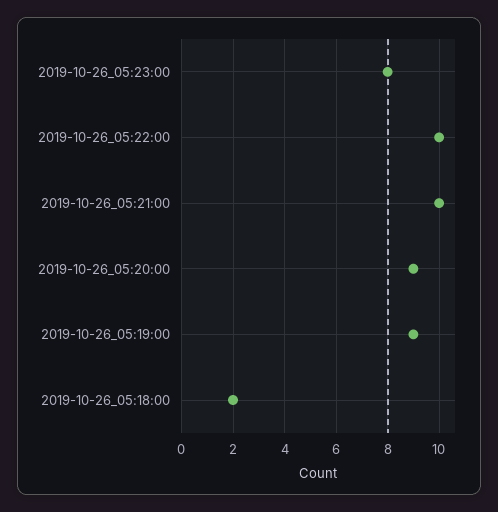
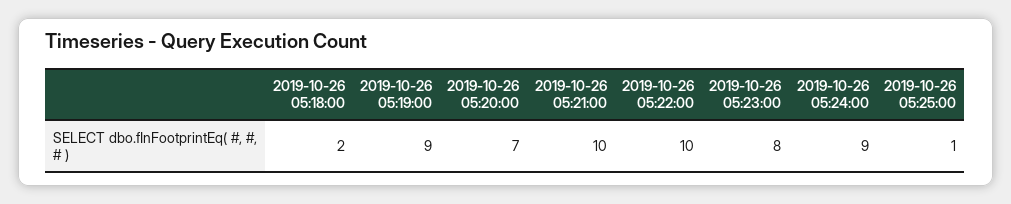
2019-10-26_05:20:00: 9 -> 7
2019-10-26 05:24:00: none -> 9
2019-10-26 05:25:00: none -> 1

